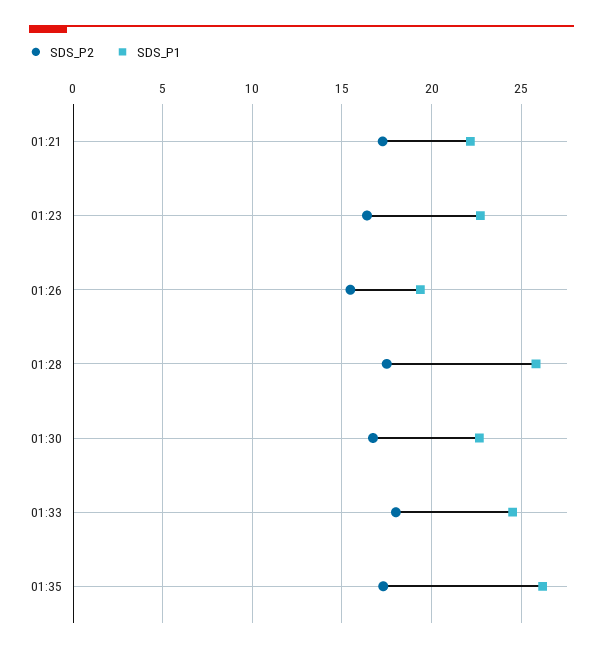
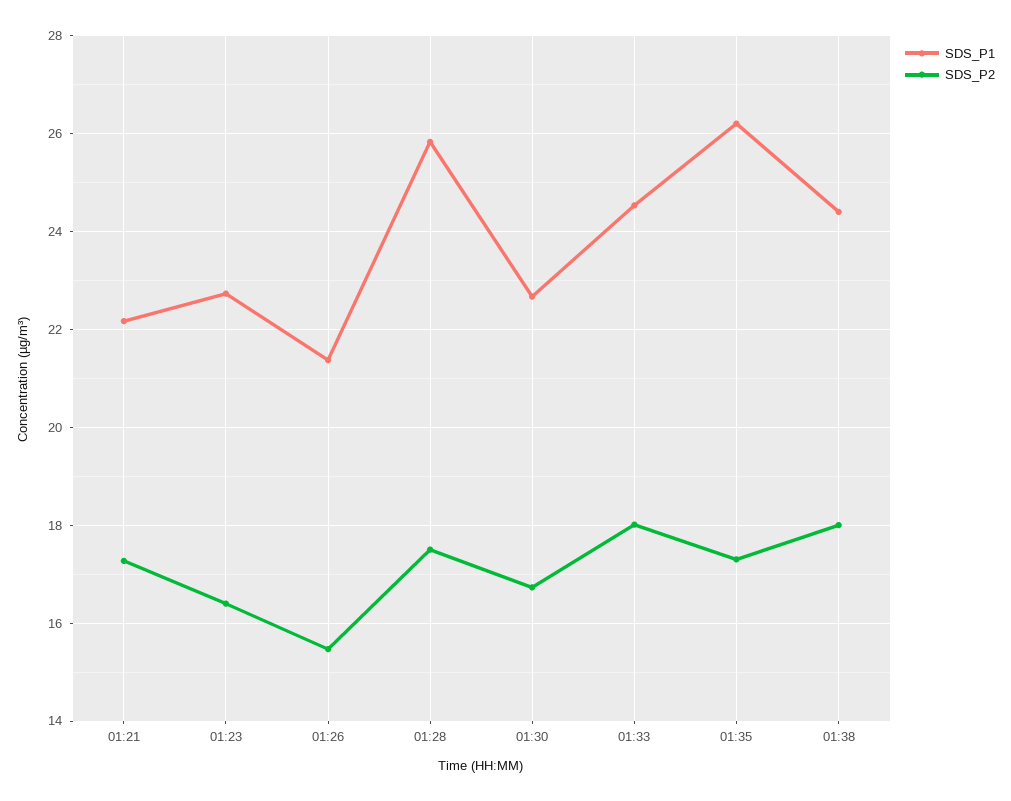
SDS_P1, 01:26: 19.5 -> 21.4
SDS_P1, 01:38: none -> 24.4
SDS_P2, 01:38: none -> 18

